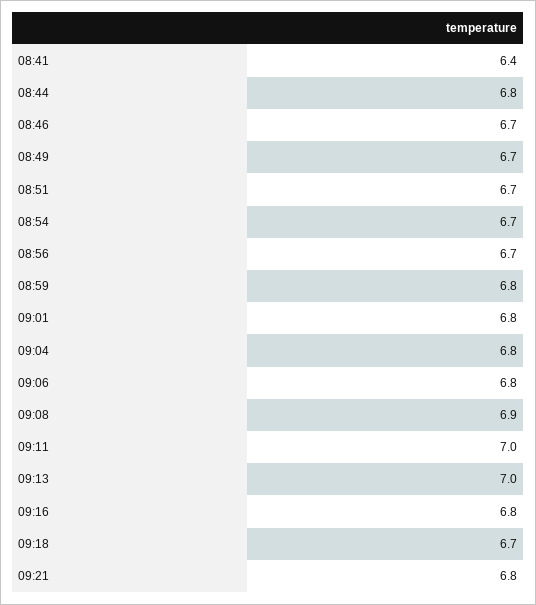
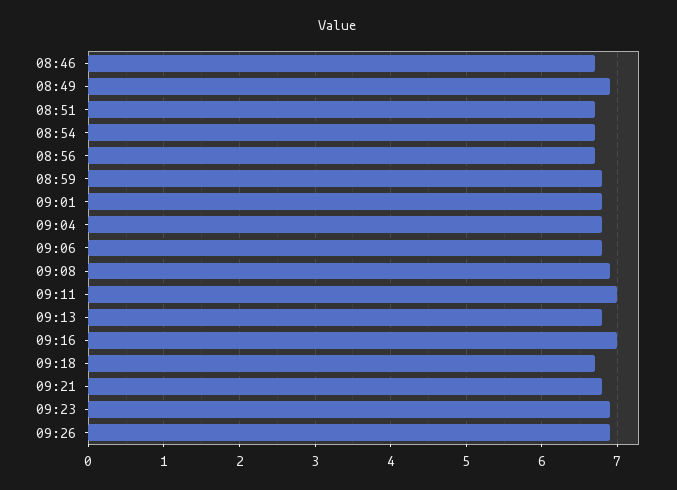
08:41: 6.4 -> none
08:44: 6.8 -> none
08:49: 6.7 -> 6.9
09:13: 7 -> 6.8
09:16: 6.8 -> 7
09:23: none -> 6.9
09:26: none -> 6.9

